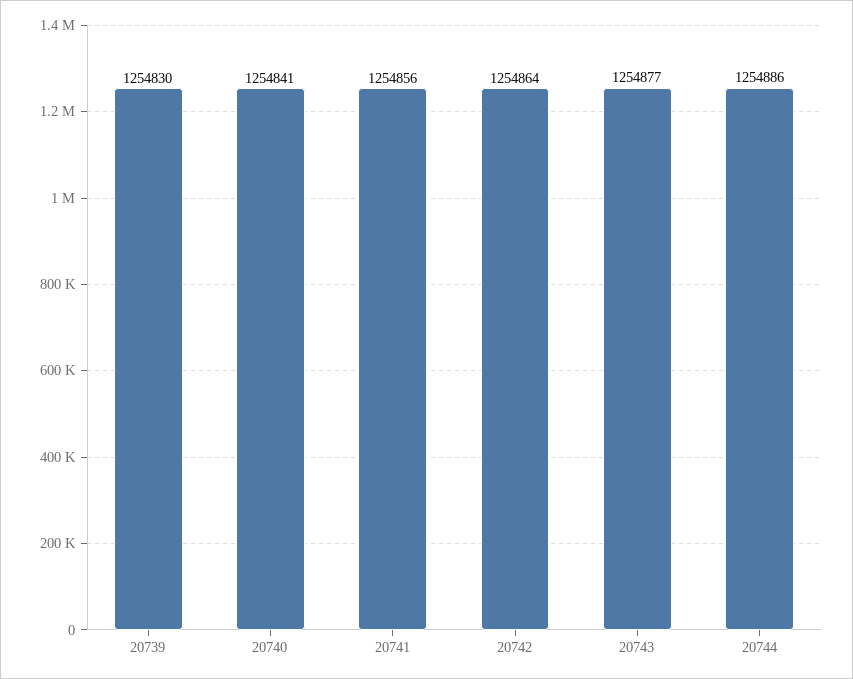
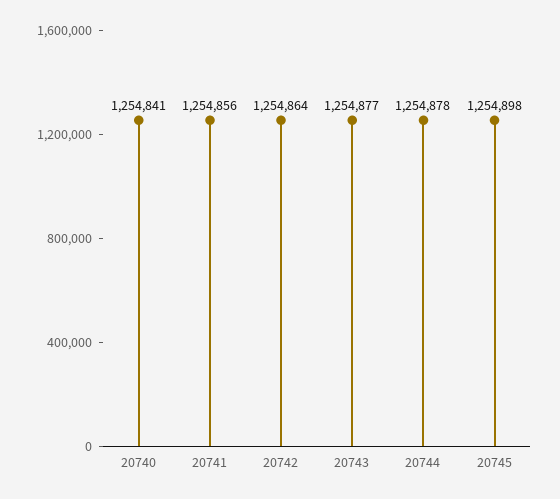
20739: 1254830 -> none
20744: 1254886 -> 1254878
20745: none -> 1254898

